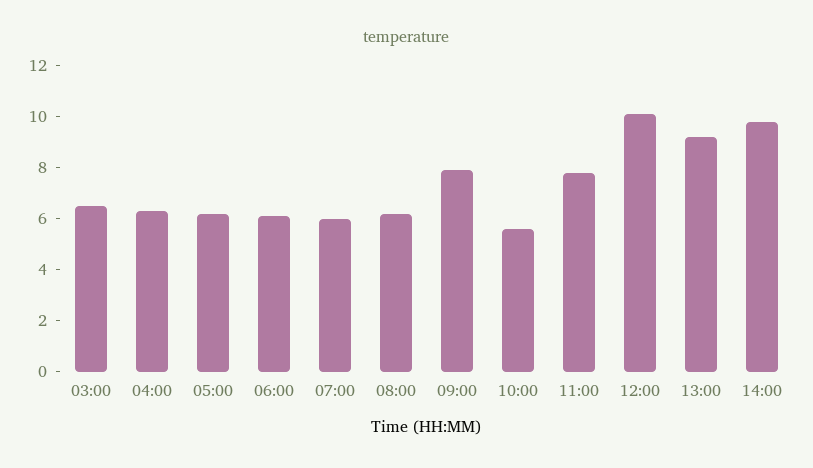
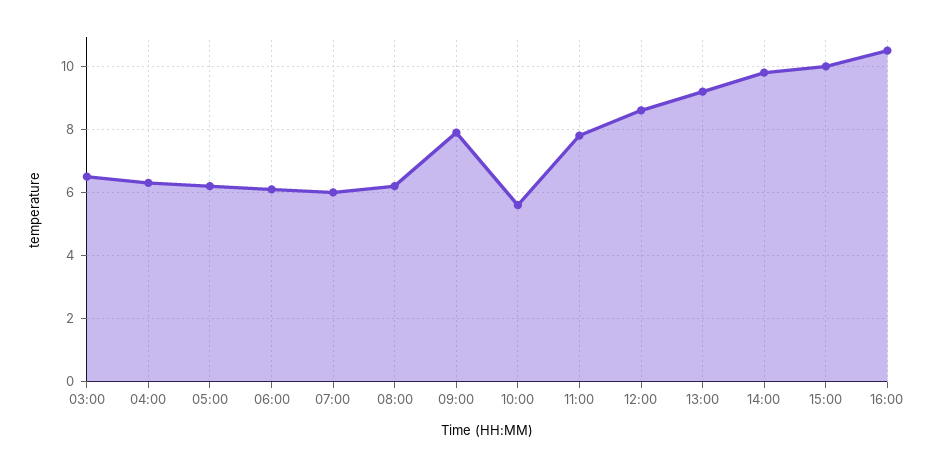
12:00: 10 -> 8.5
15:00: none -> 10
16:00: none -> 10.5

